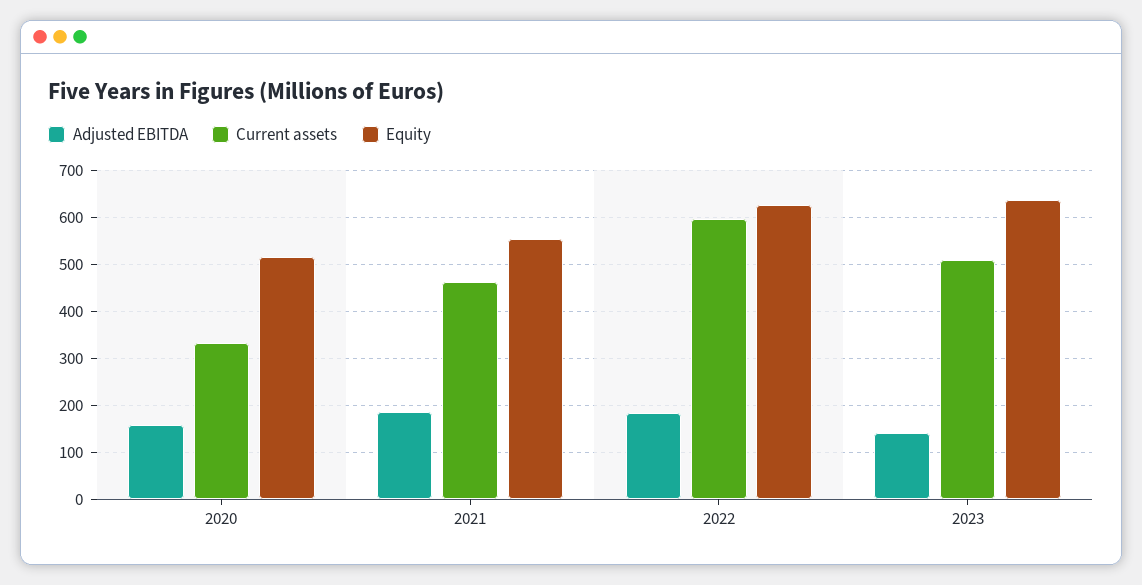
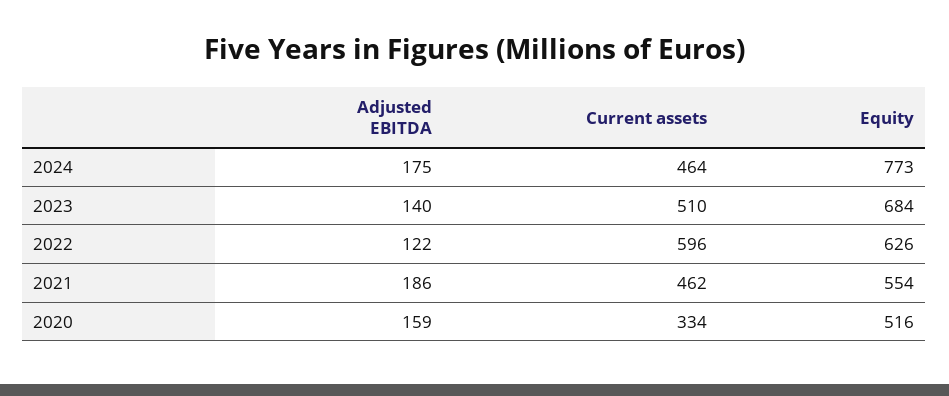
Adjusted EBITDA, 2022: 180 -> 122
Equity, 2023: 640 -> 684
Adjusted EBITDA, 2024: none -> 175
Current assets, 2024: none -> 464
Equity, 2024: none -> 773

